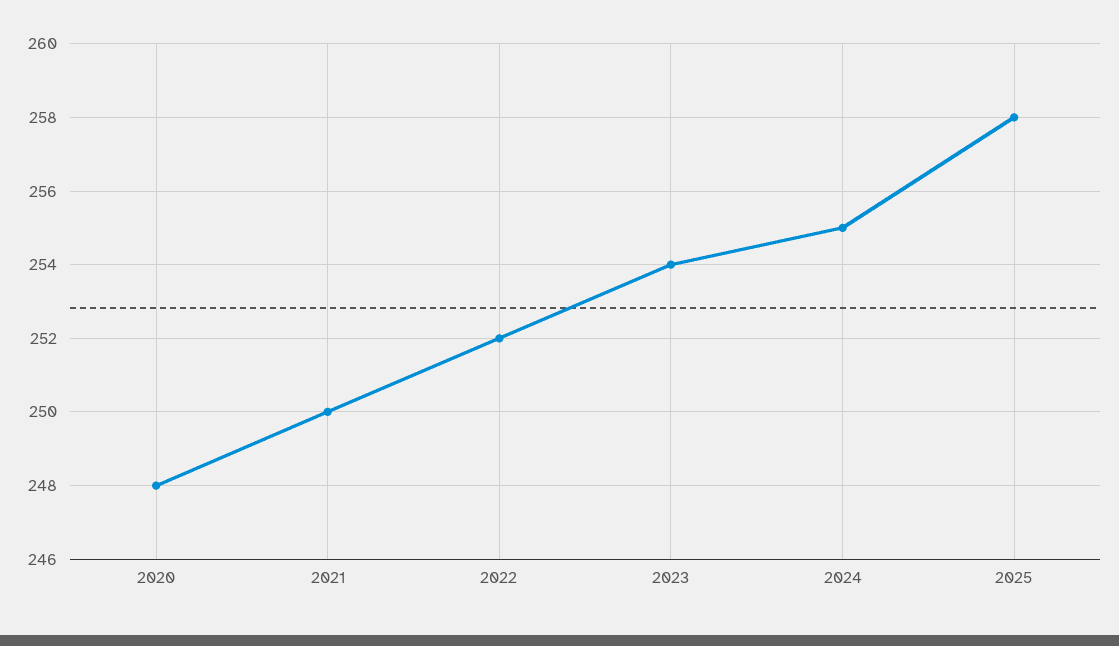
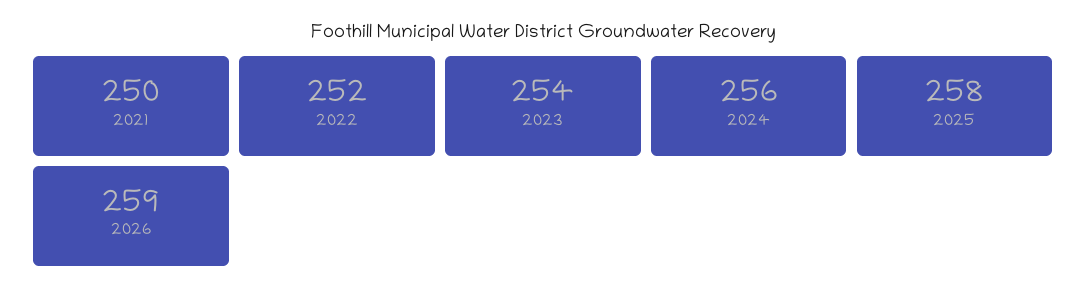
2020: 248 -> none
2024: 255 -> 256
2026: none -> 259

